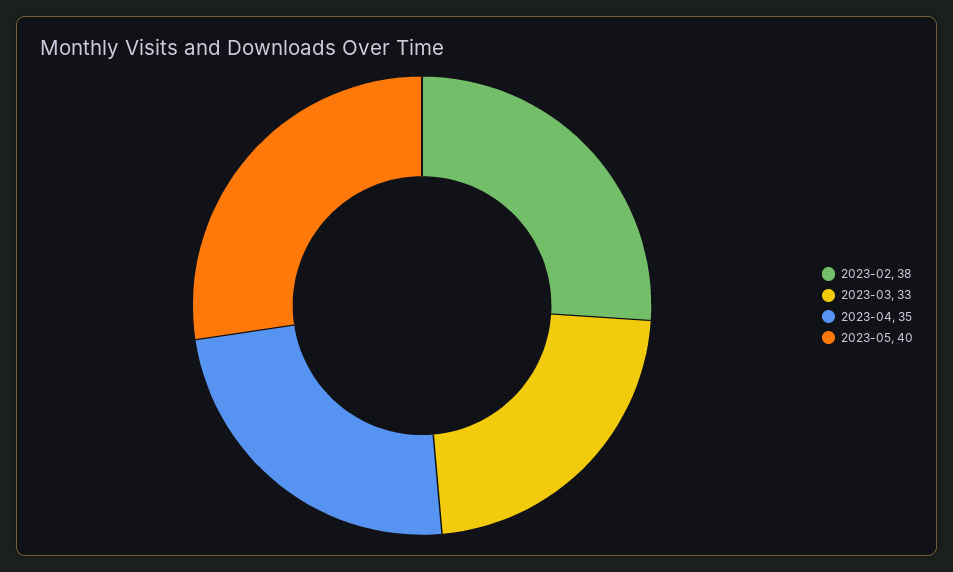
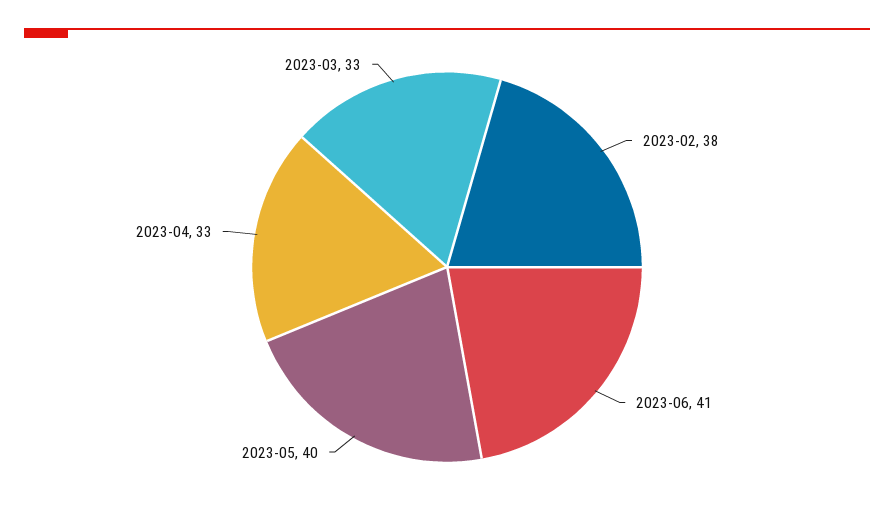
2023-04: 35 -> 33
2023-06: none -> 41

